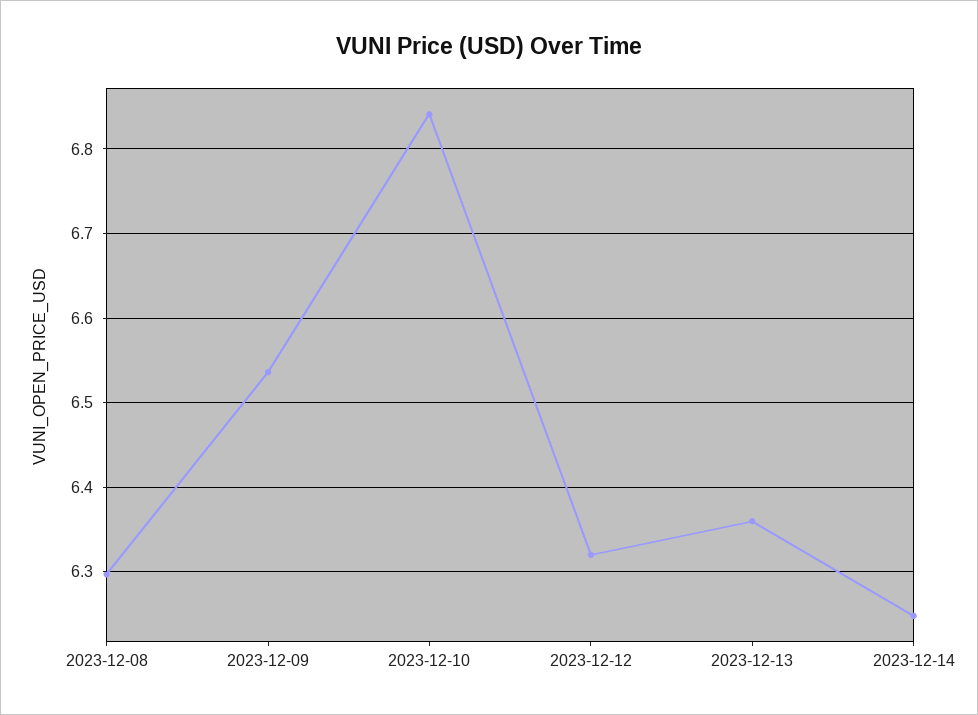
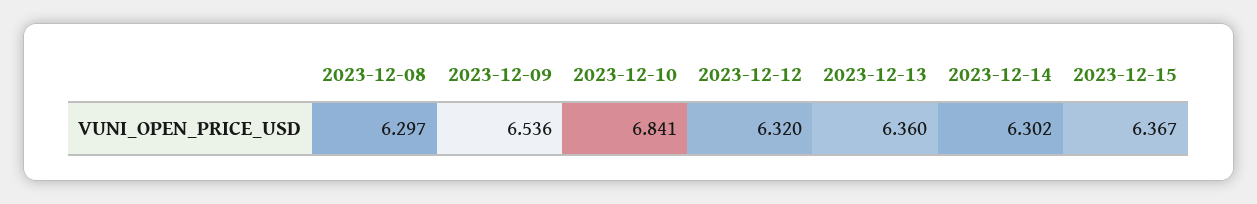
2023-12-14: 6.25 -> 6.302
2023-12-15: none -> 6.367

